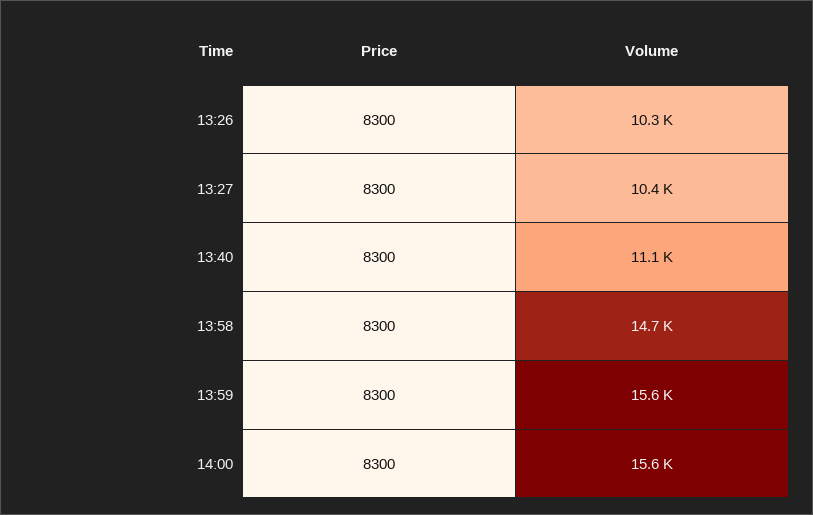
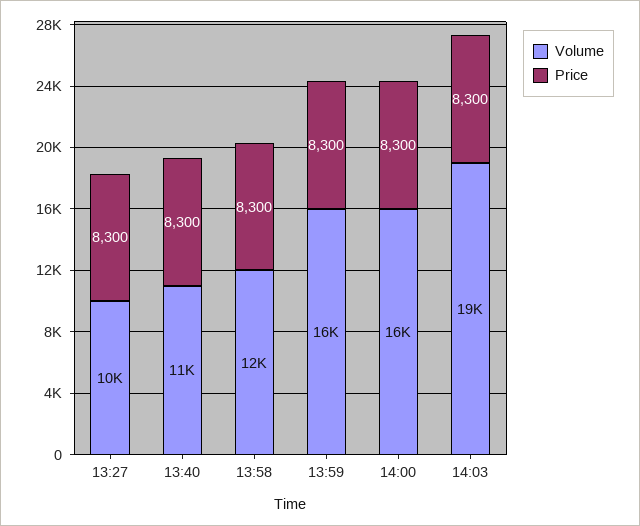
Price, 13:26: 8300 -> none
Volume, 13:26: 10300 -> none
Volume, 13:58: 14700 -> 12000
Volume, 14:03: none -> 19000
Price, 14:03: none -> 8300

